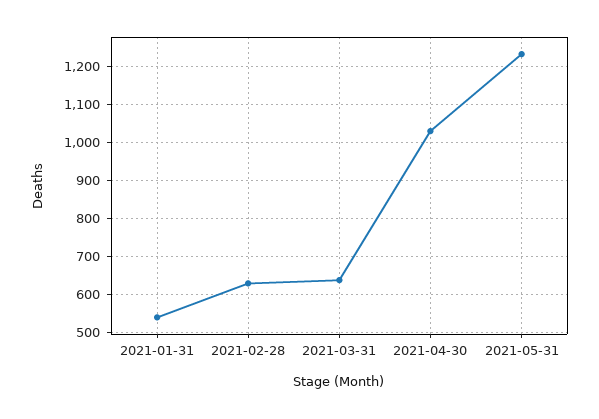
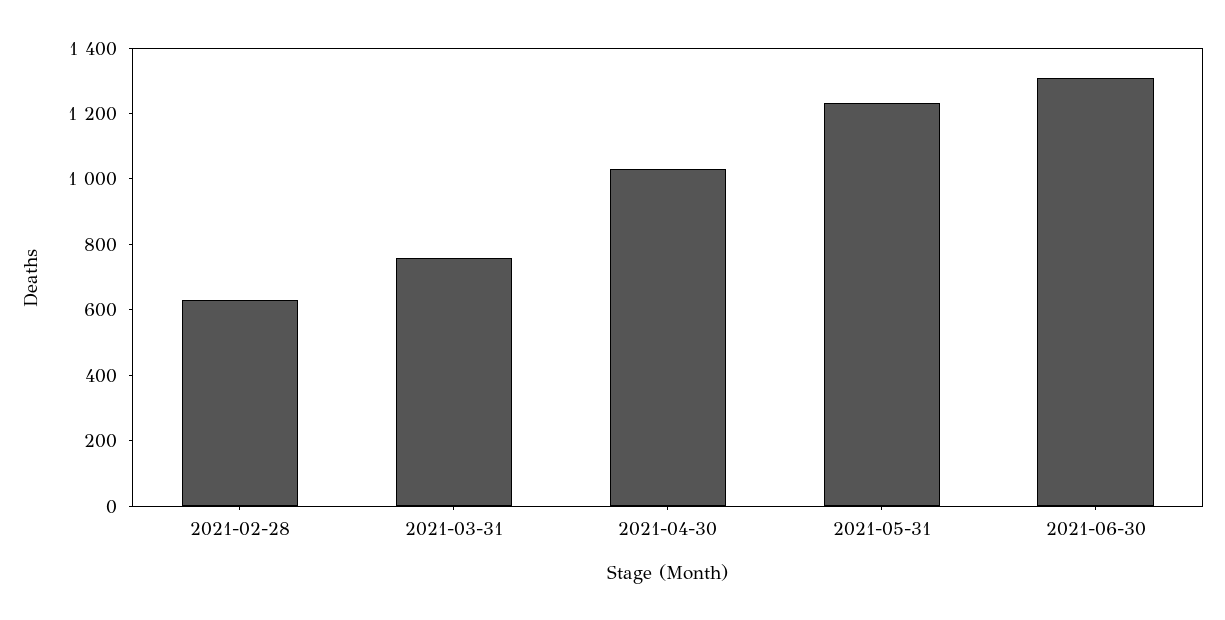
2021-01-31: 540 -> none
2021-03-31: 640 -> 750
2021-06-30: none -> 1300

